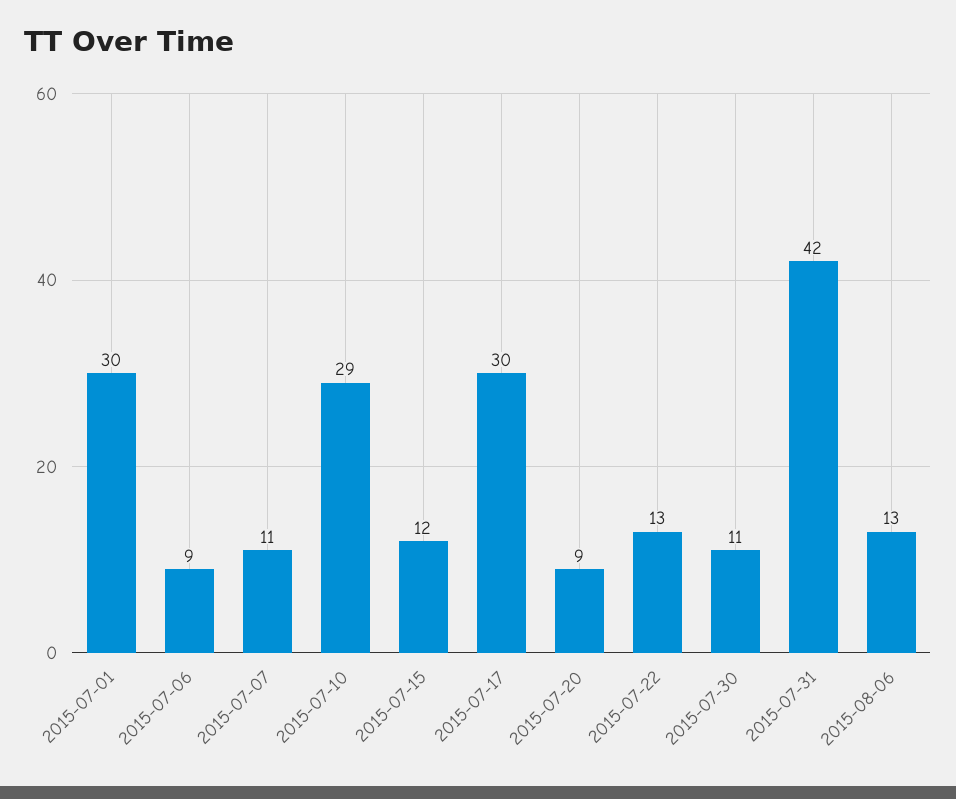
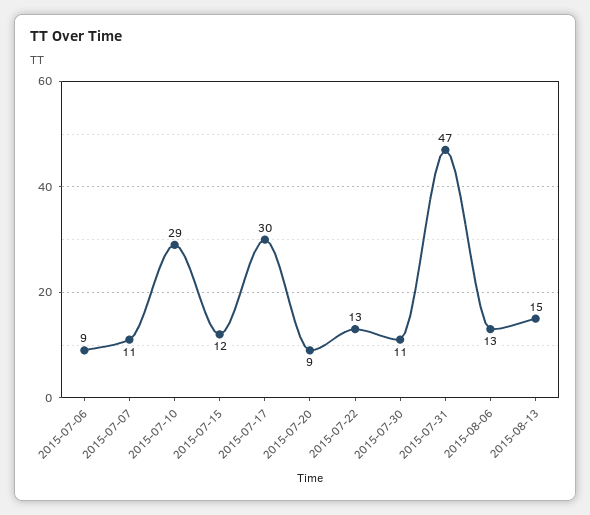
2015-07-01: 30 -> none
2015-07-31: 42 -> 47
2015-08-13: none -> 15

